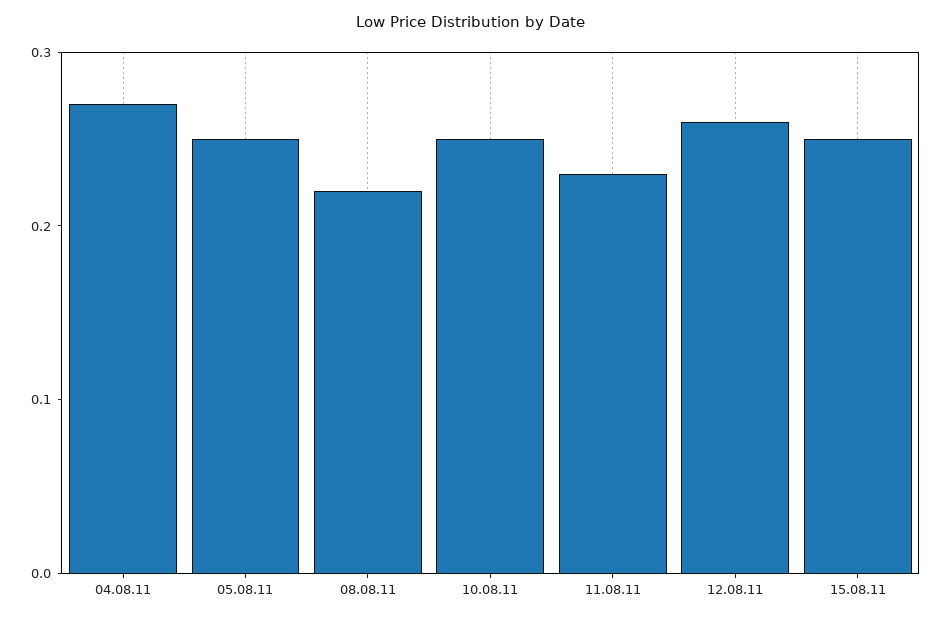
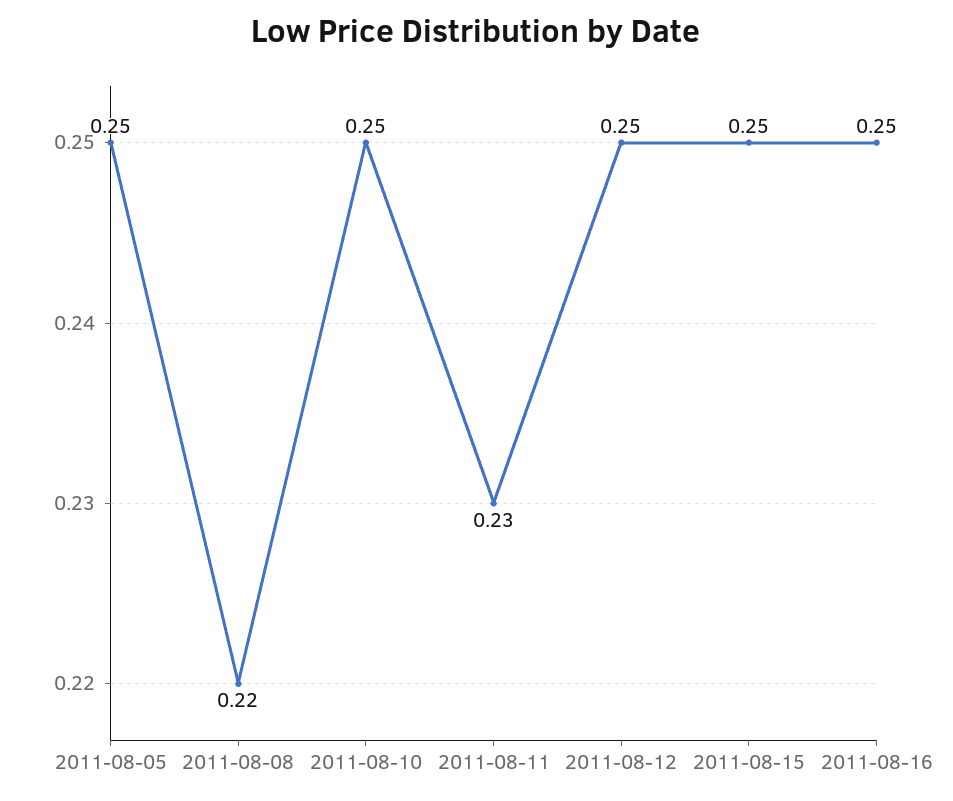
04.08.11: 0.27 -> none
12.08.11: 0.26 -> 0.25
2011-08-16: none -> 0.25

